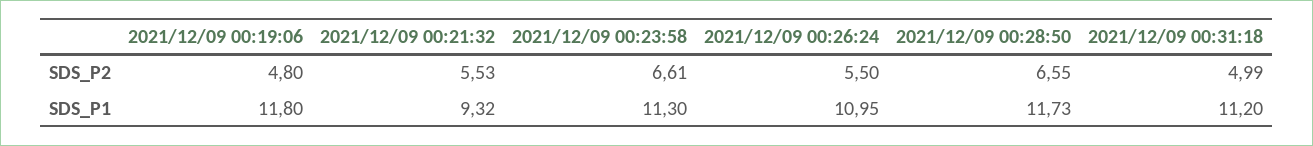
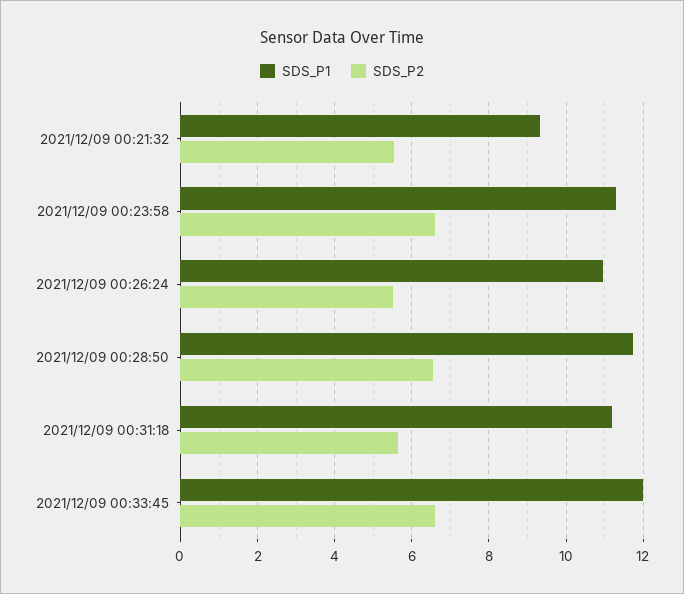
SDS_P2, 2021/12/09 00:19:06: 4.8 -> none
SDS_P2, 2021/12/09 00:31:18: 4.99 -> 5.6
SDS_P1, 2021/12/09 00:19:06: 11.8 -> none
SDS_P1, 2021/12/09 00:33:45: none -> 12
SDS_P2, 2021/12/09 00:33:45: none -> 6.6

